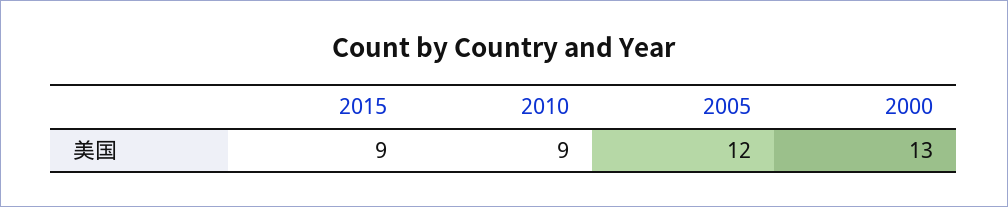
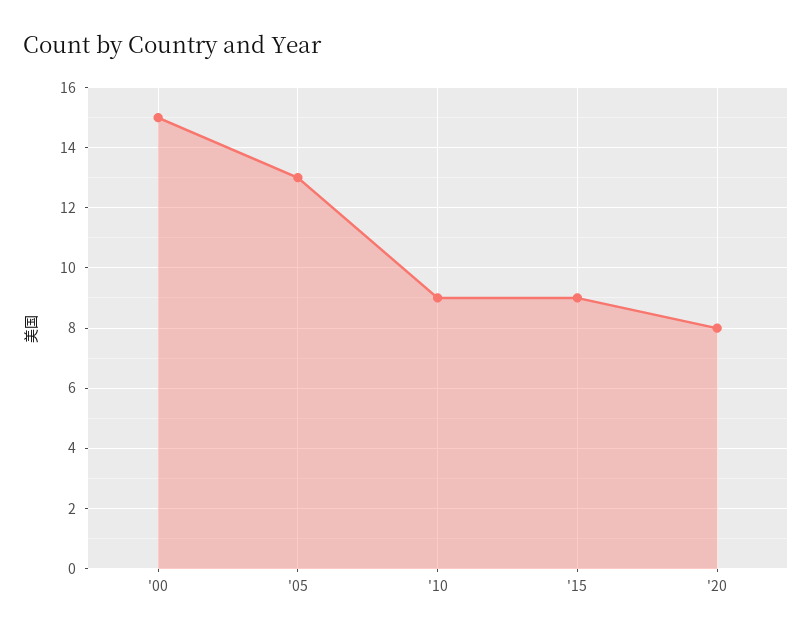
2005: 12 -> 13
2000: 13 -> 15
'20: none -> 8

